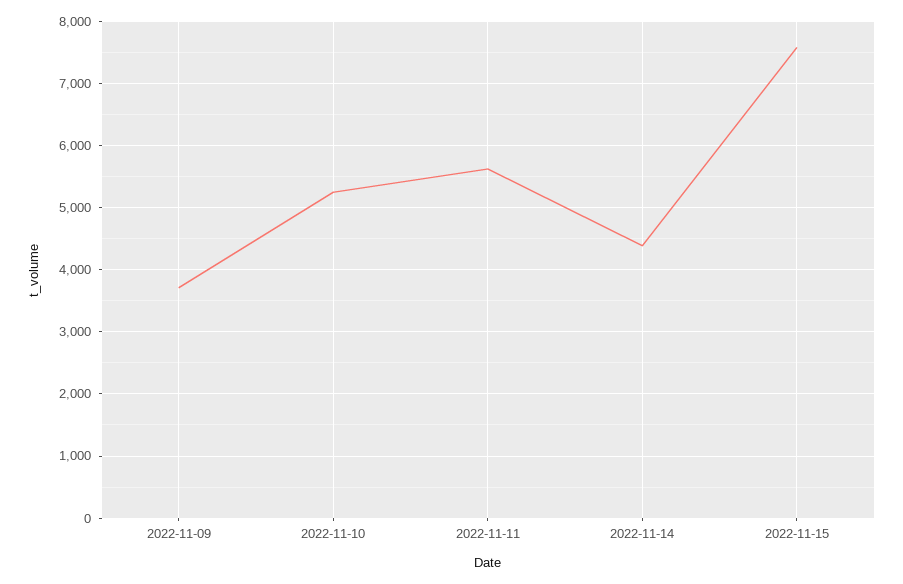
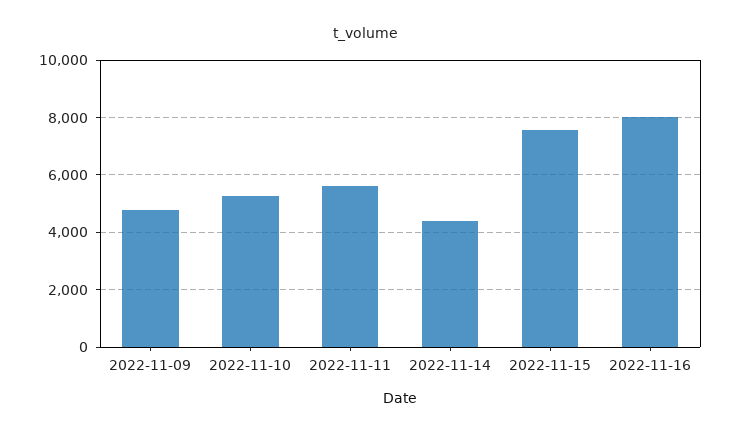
2022-11-09: 3700 -> 4750
2022-11-16: none -> 8000

